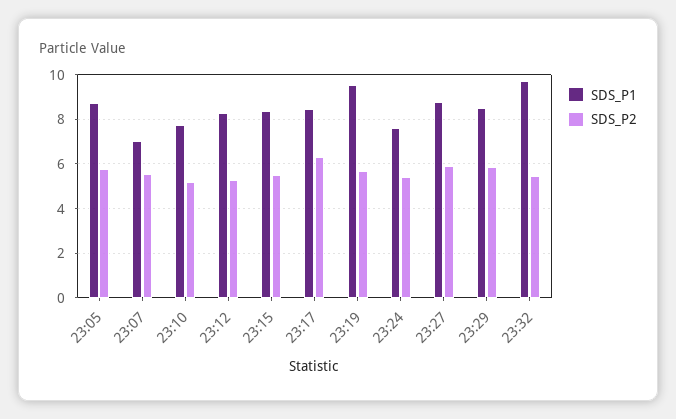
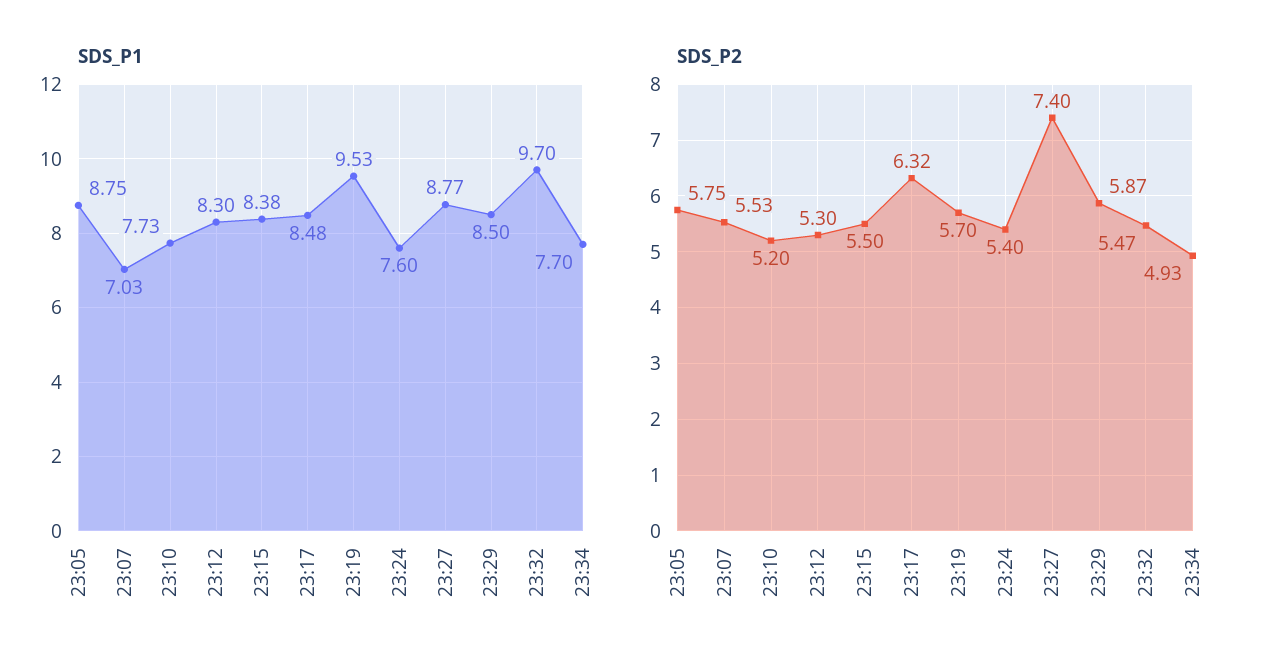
SDS_P2, 23:27: 6 -> 7.4
SDS_P1, 23:34: none -> 7.7
SDS_P2, 23:34: none -> 4.93

